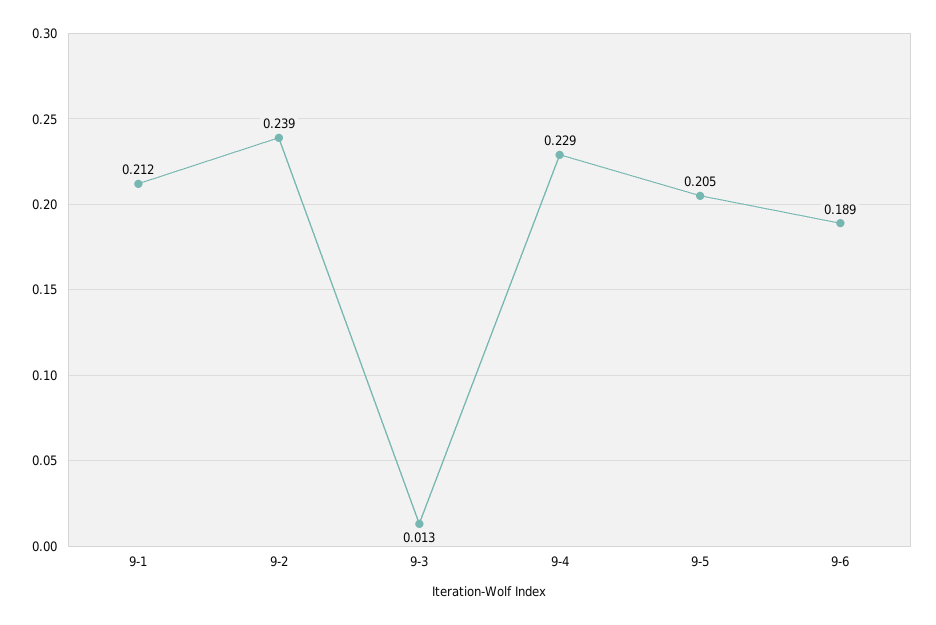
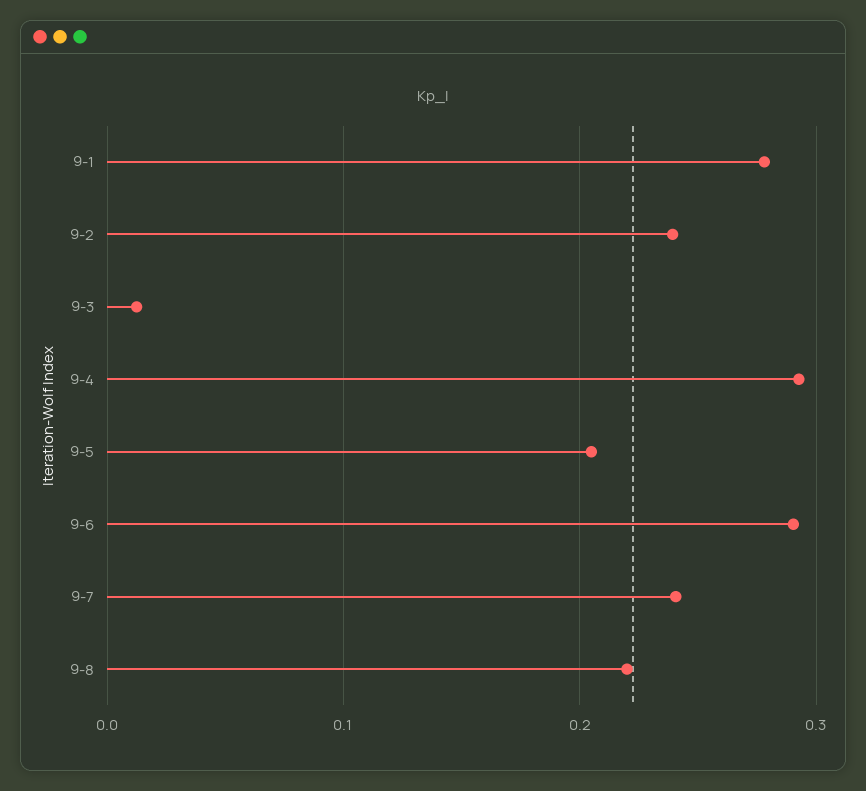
9-1: 0.212 -> 0.28
9-4: 0.229 -> 0.29
9-6: 0.189 -> 0.29
9-7: none -> 0.24
9-8: none -> 0.22

